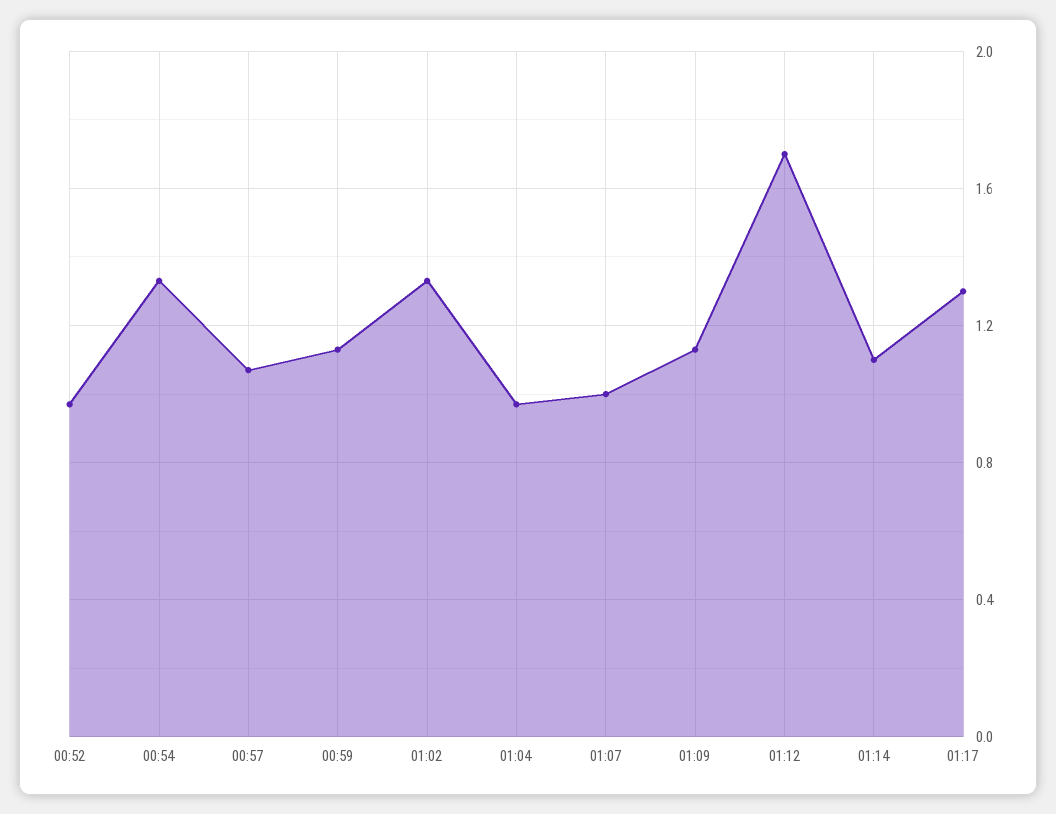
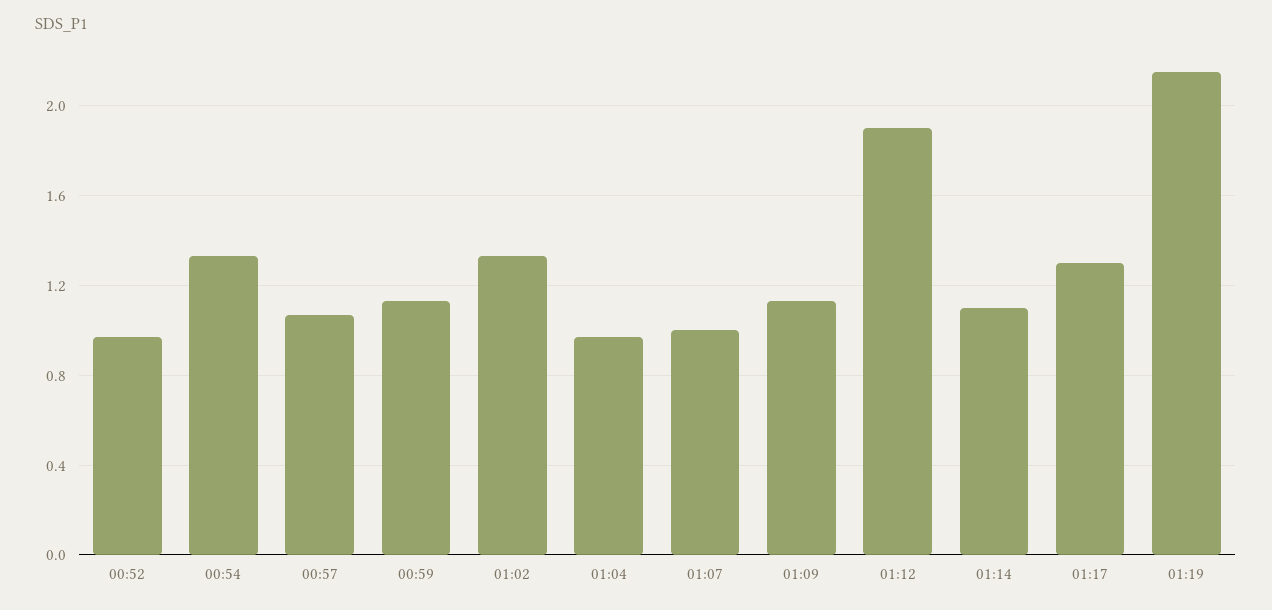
01:12: 1.7 -> 1.9
01:19: none -> 2.15

